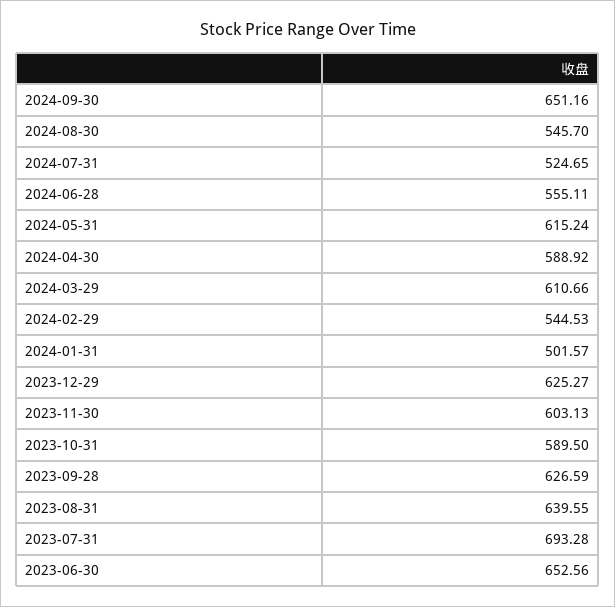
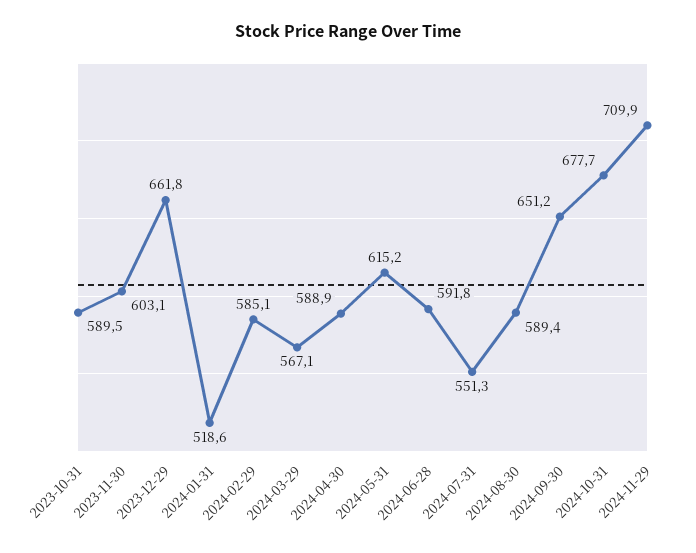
2024-08-30: 545.7 -> 589.4
2024-07-31: 524.65 -> 551.3
2024-06-28: 555.11 -> 591.8
2024-03-29: 610.66 -> 567.1
2024-02-29: 544.53 -> 585.1
2024-01-31: 501.57 -> 518.6
2023-12-29: 625.27 -> 661.8
2023-09-28: 626.59 -> none
2023-08-31: 639.55 -> none
2023-07-31: 693.28 -> none
2023-06-30: 652.56 -> none
2024-10-31: none -> 677.7
2024-11-29: none -> 709.9

